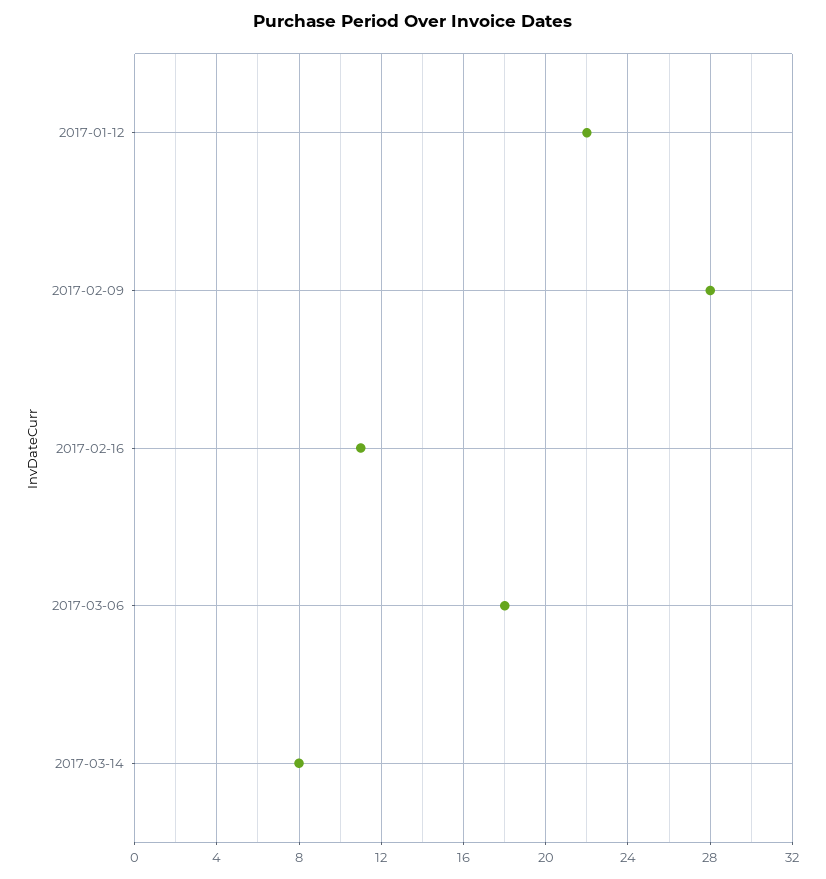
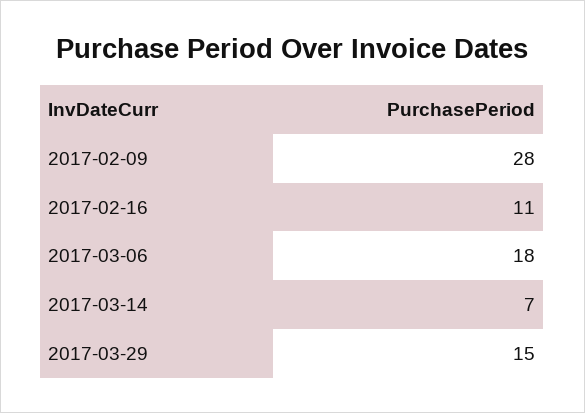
2017-01-12: 22 -> none
2017-03-14: 8 -> 7
2017-03-29: none -> 15

